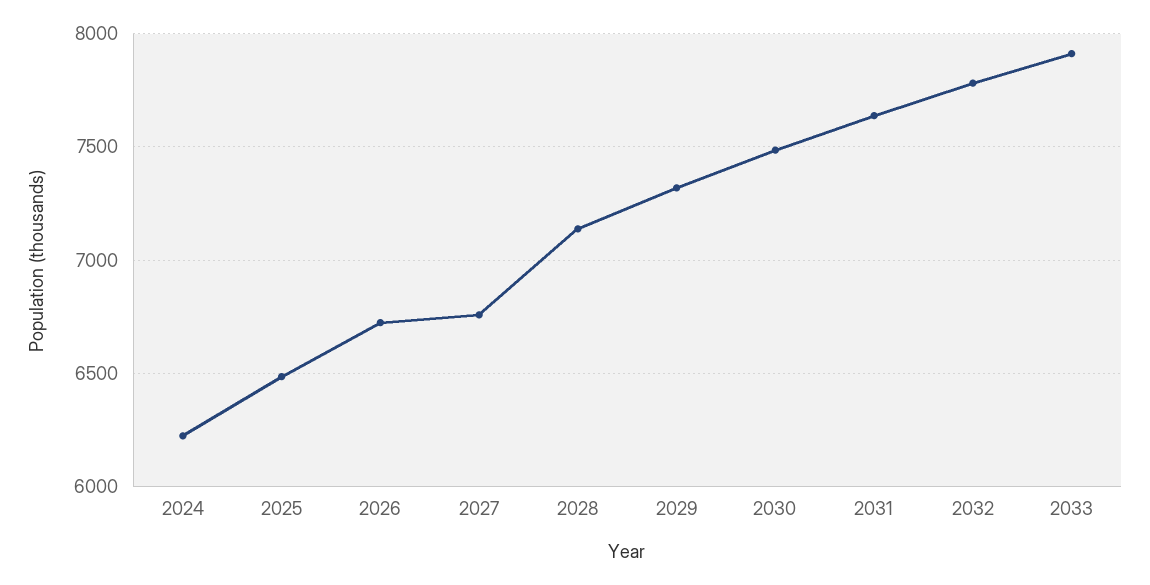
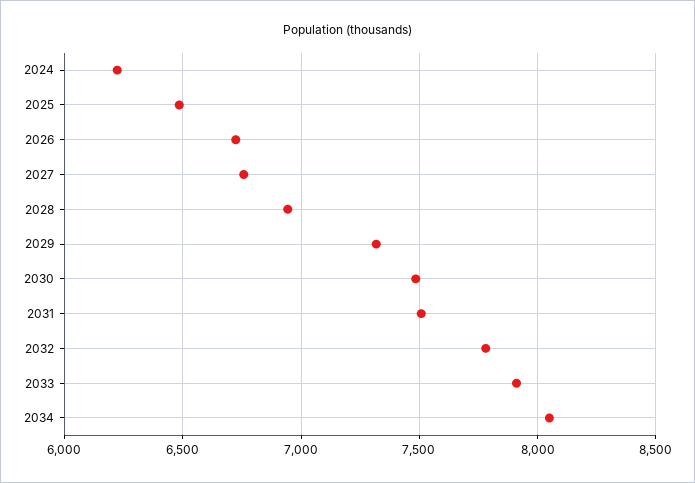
2028: 7150 -> 6950
2031: 7650 -> 7500
2034: none -> 8050

